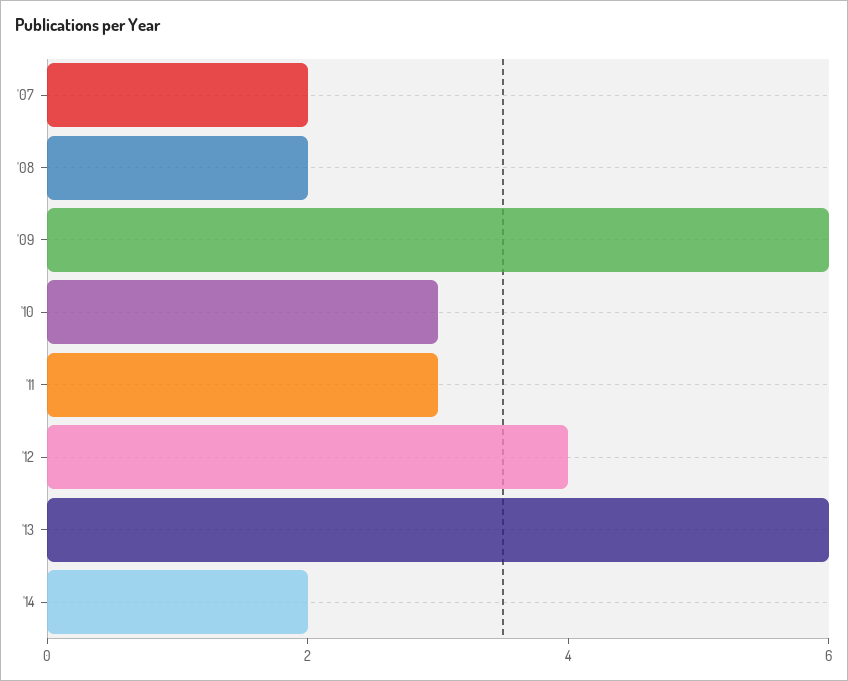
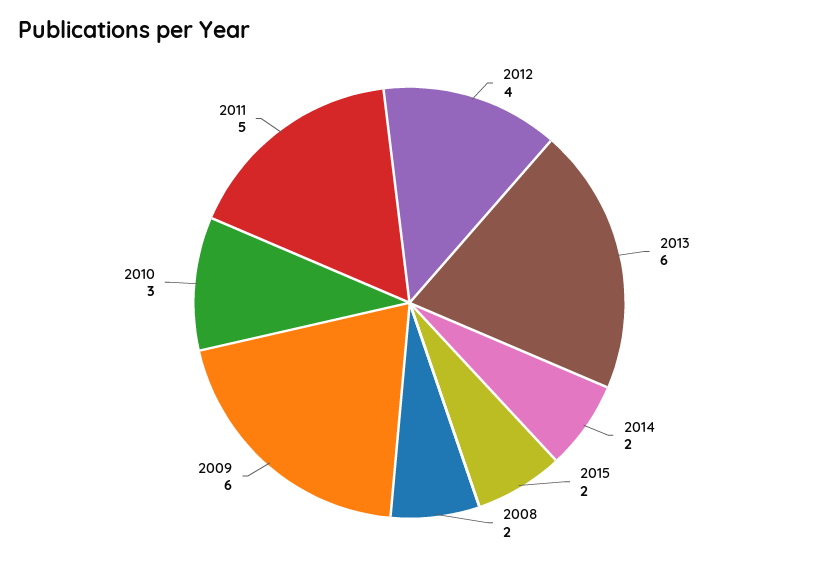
'07: 2 -> none
'11: 3 -> 5
2015: none -> 2

